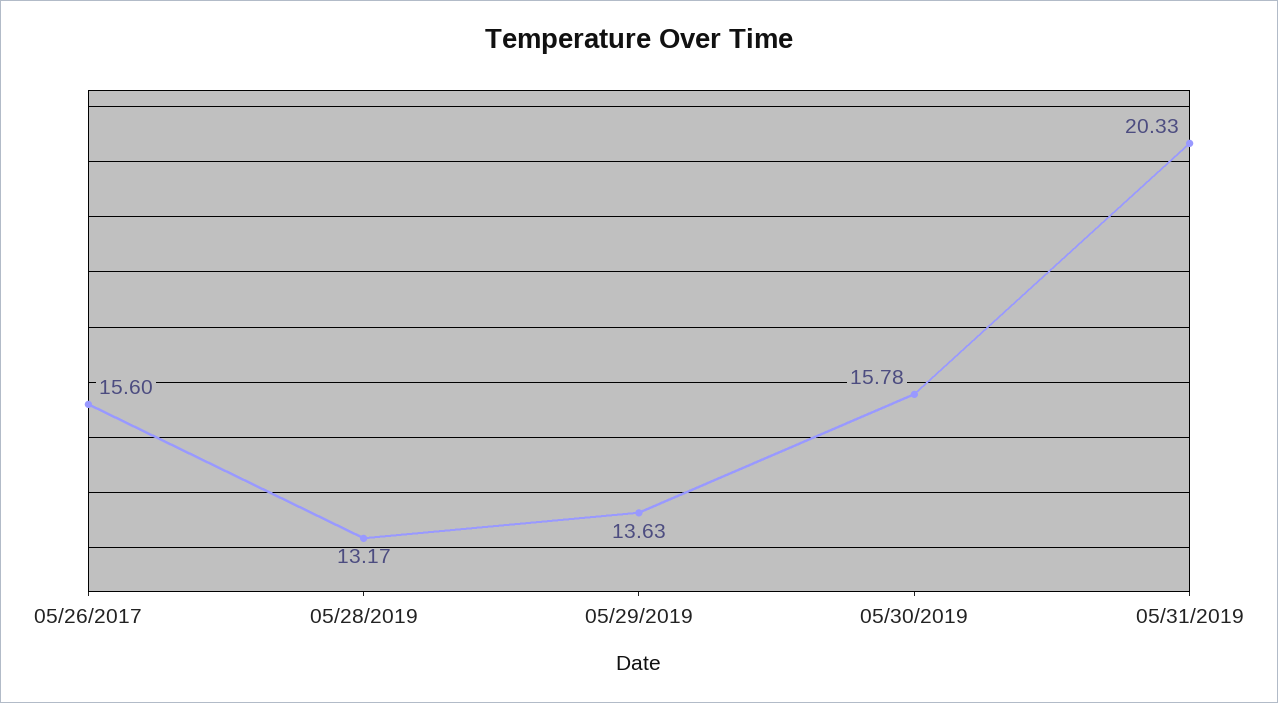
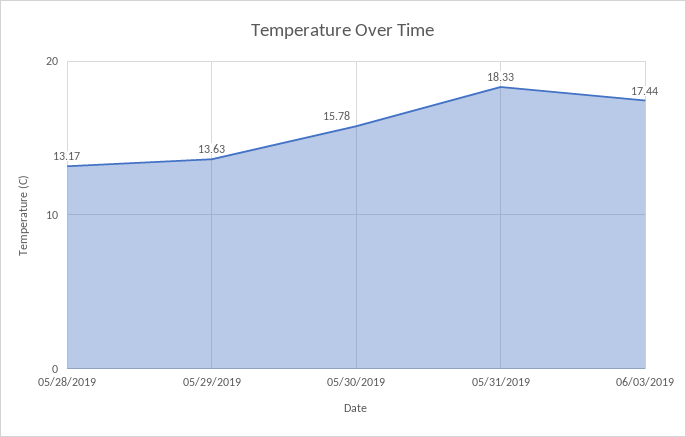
05/26/2017: 15.6 -> none
05/31/2019: 20.33 -> 18.33
06/03/2019: none -> 17.44

